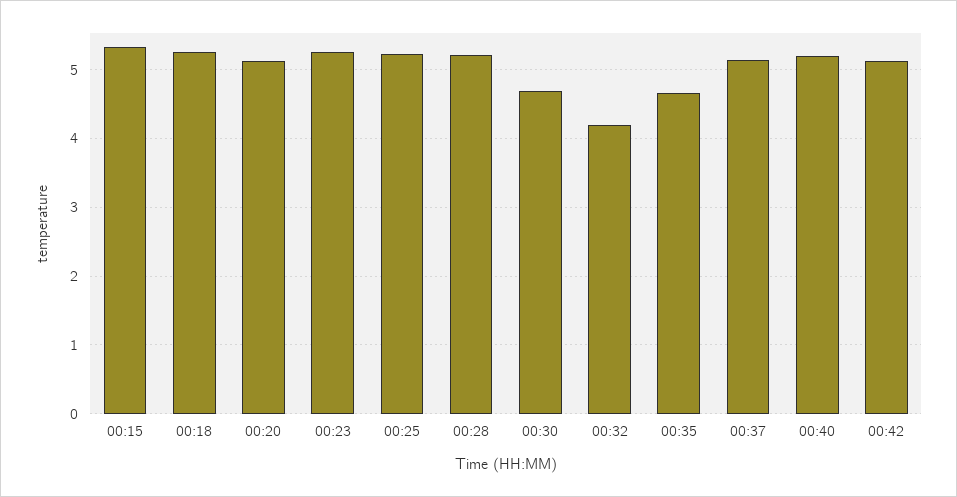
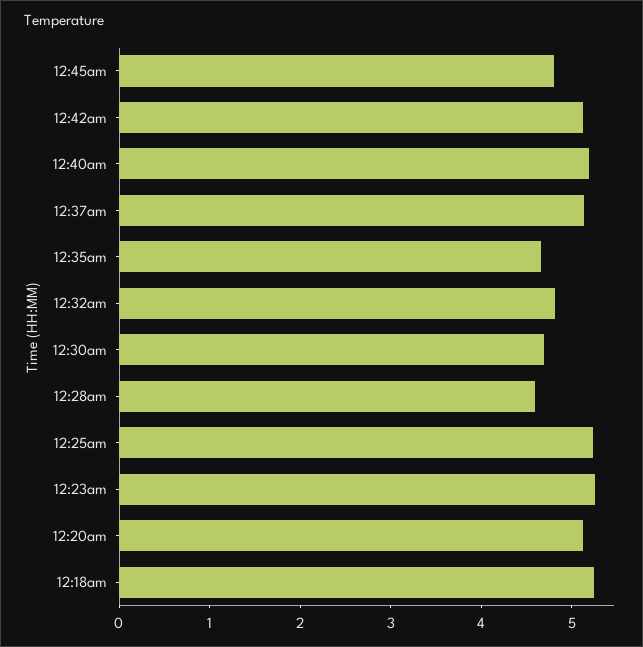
00:15: 5.3 -> none
00:28: 5.2 -> 4.6
00:32: 4.2 -> 4.8
12:45am: none -> 4.8

